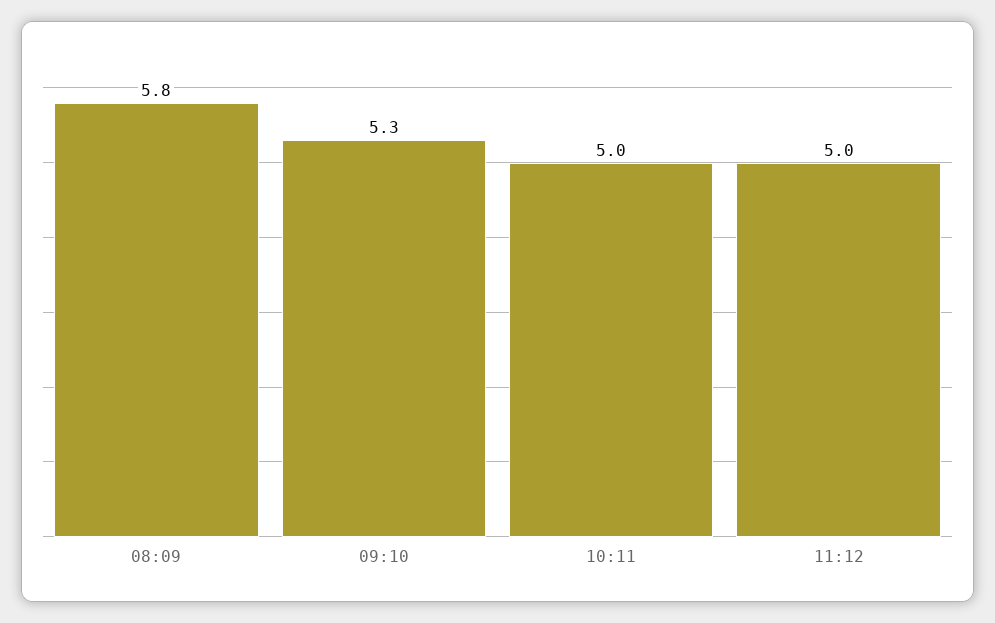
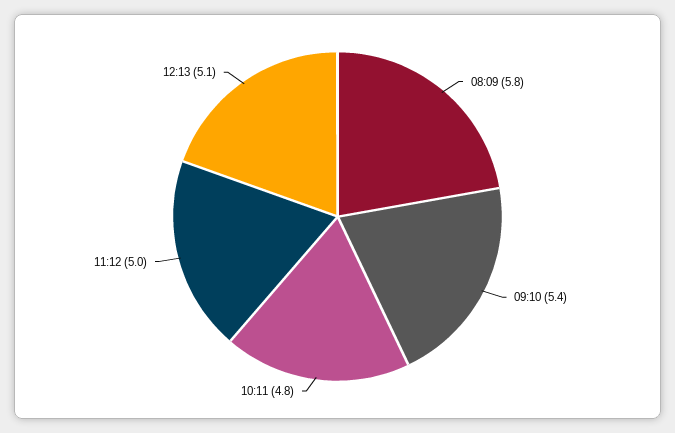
09:10: 5.3 -> 5.4
10:11: 5 -> 4.8
12:13: none -> 5.1

